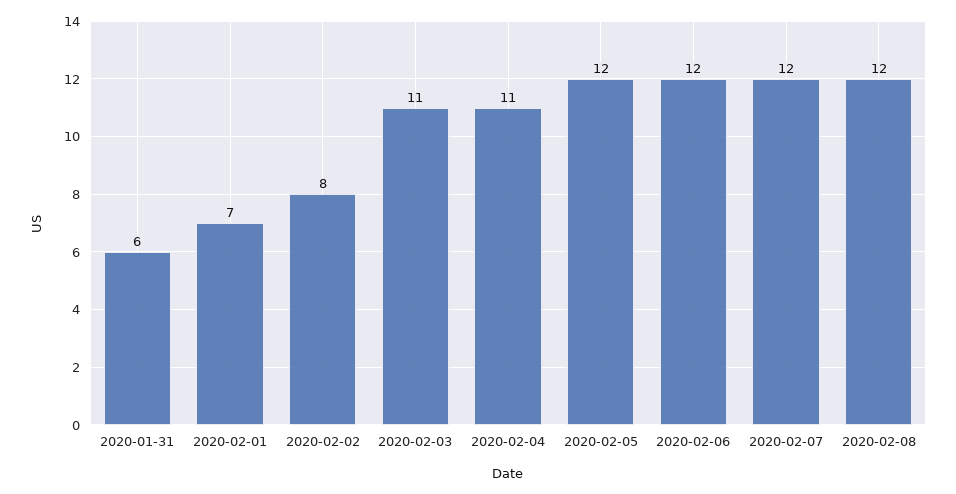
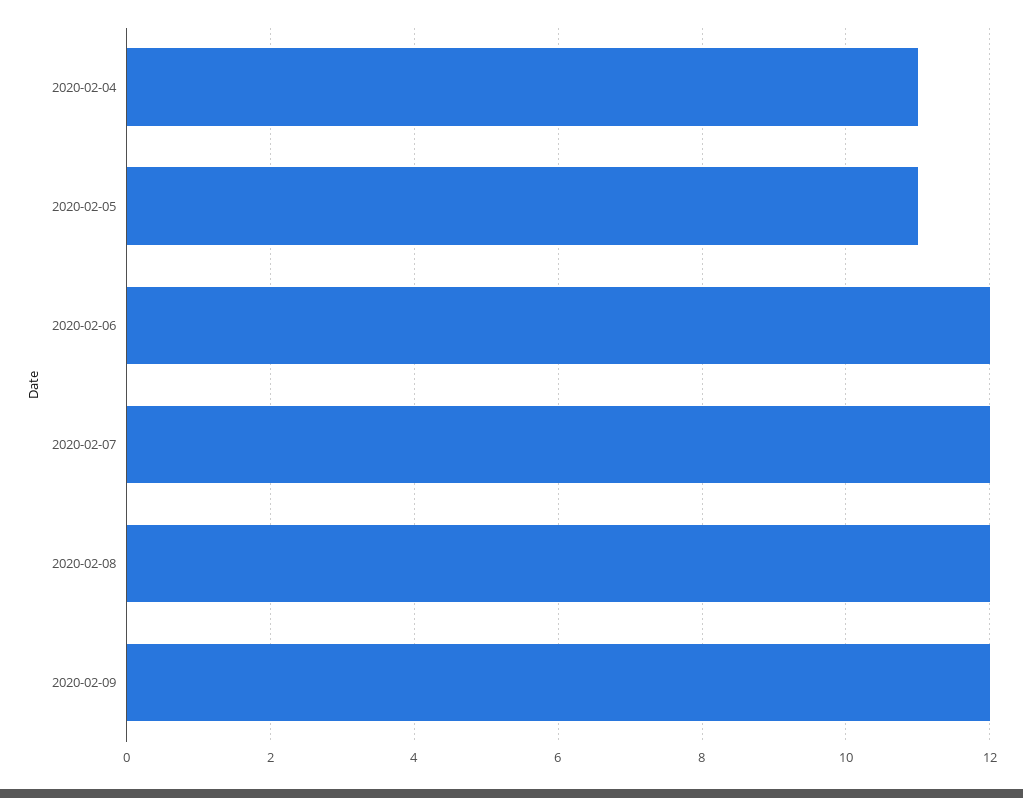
2020-01-31: 6 -> none
2020-02-01: 7 -> none
2020-02-02: 8 -> none
2020-02-03: 11 -> none
2020-02-05: 12 -> 11
2020-02-09: none -> 12

